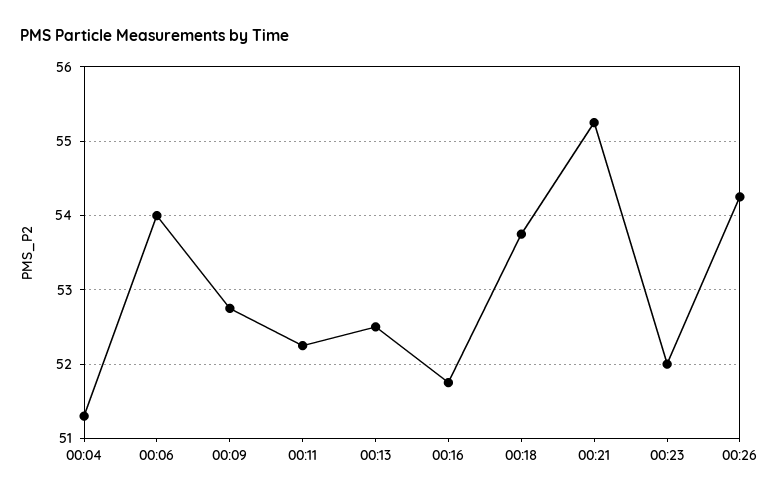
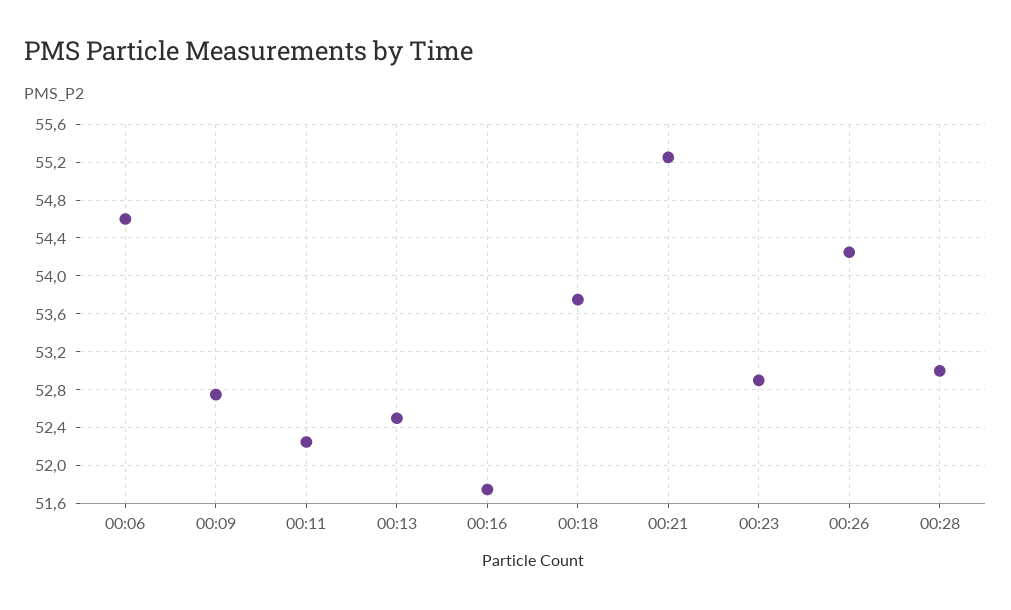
00:04: 51.3 -> none
00:06: 54 -> 54.6
00:23: 52 -> 52.9
00:28: none -> 53

